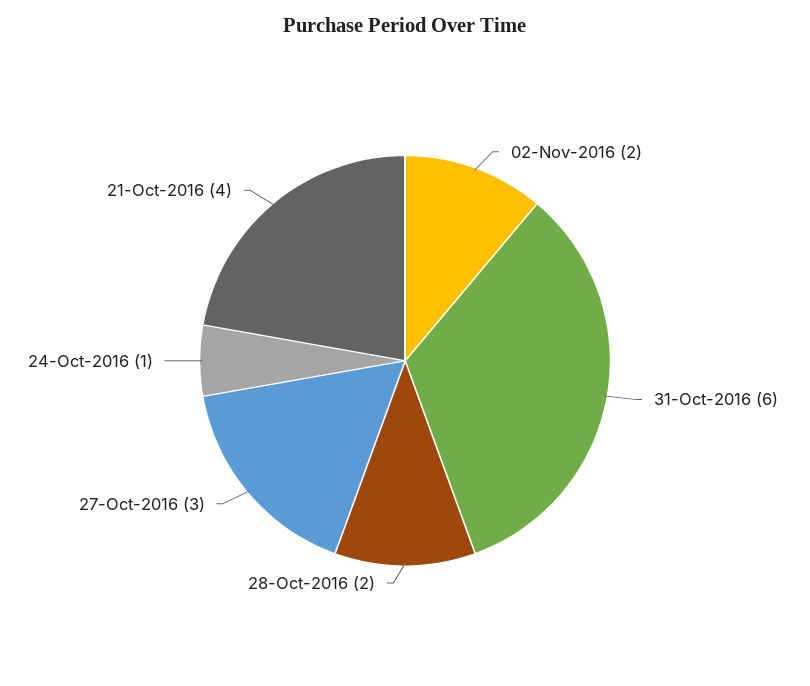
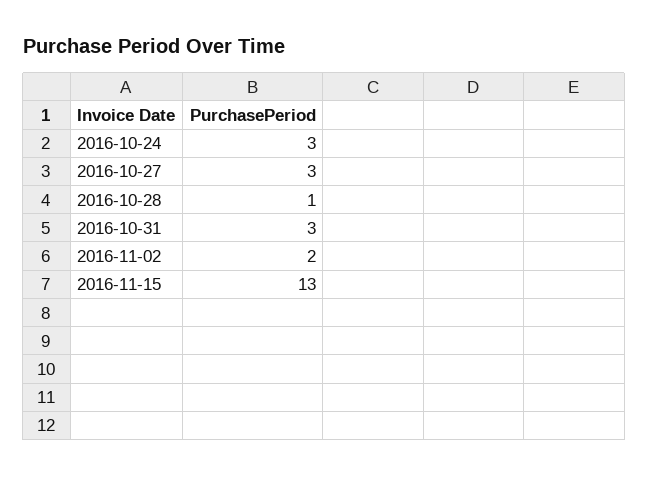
31-Oct-2016: 6 -> 3
28-Oct-2016: 2 -> 1
24-Oct-2016: 1 -> 3
21-Oct-2016: 4 -> none
2016-11-15: none -> 13

